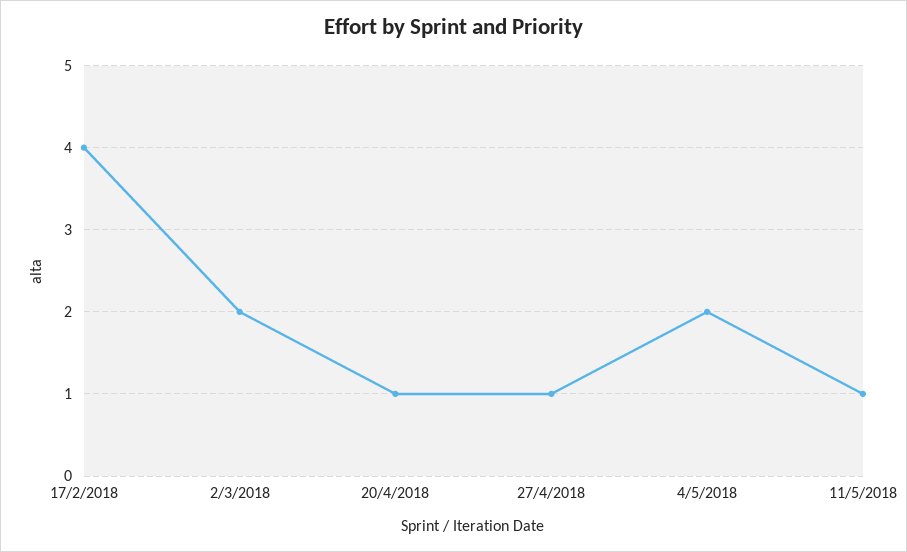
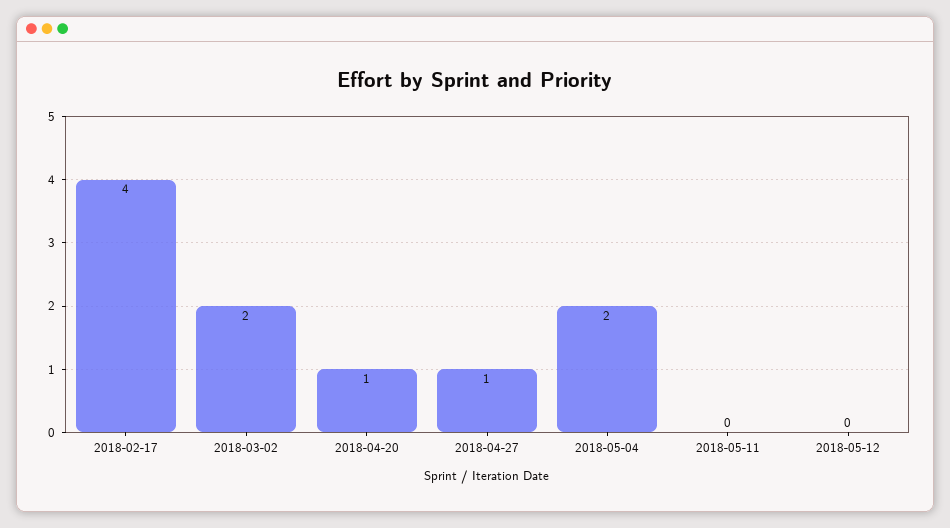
11/5/2018: 1 -> 0
2018-05-12: none -> 0

